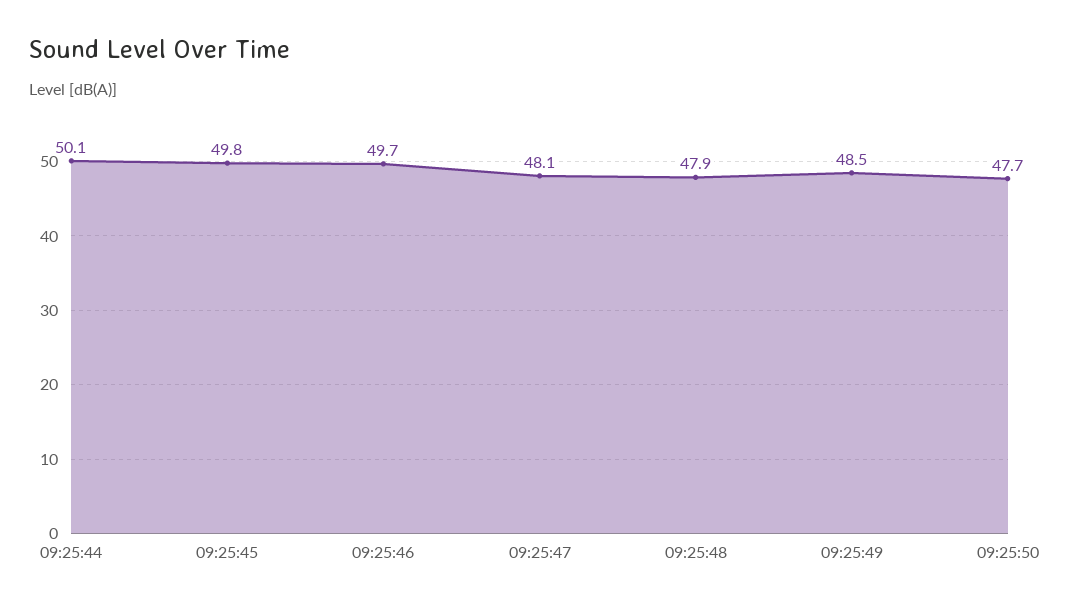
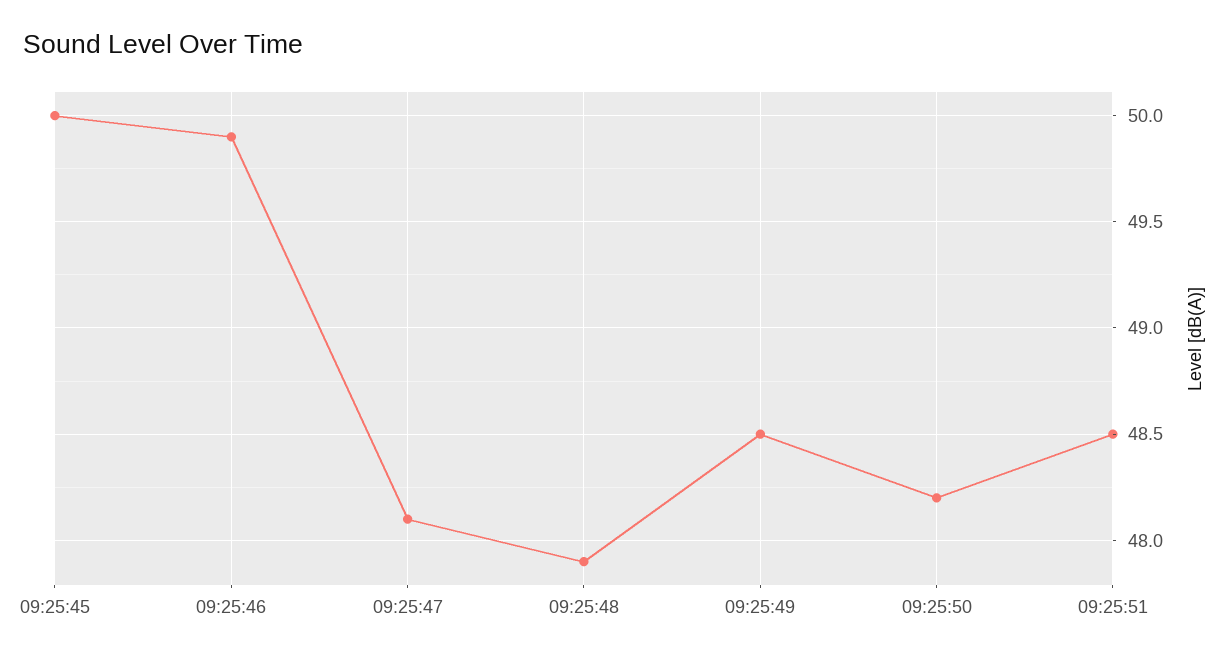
09:25:44: 50.1 -> none
09:25:45: 49.8 -> 50
09:25:46: 49.7 -> 49.9
09:25:50: 47.7 -> 48.2
09:25:51: none -> 48.5

